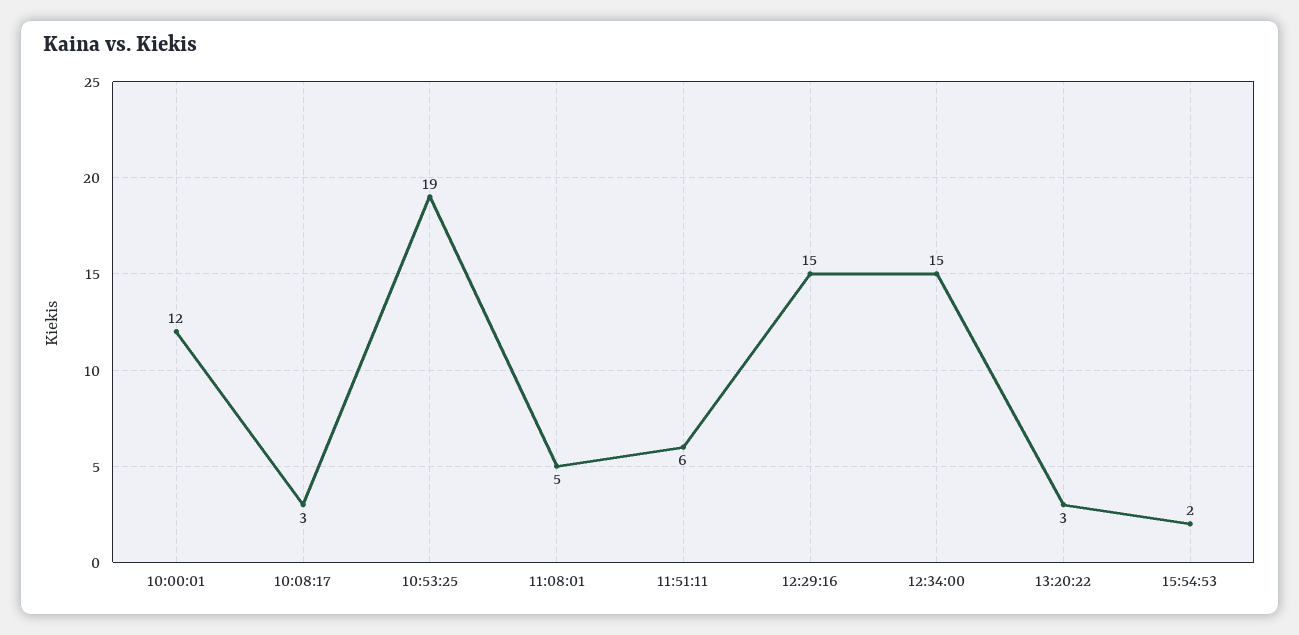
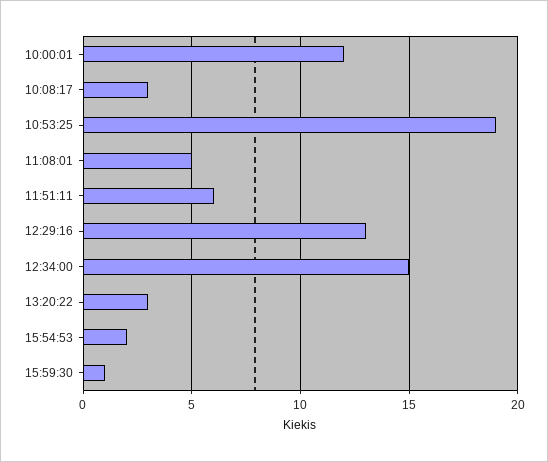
12:29:16: 15 -> 13
15:59:30: none -> 1

